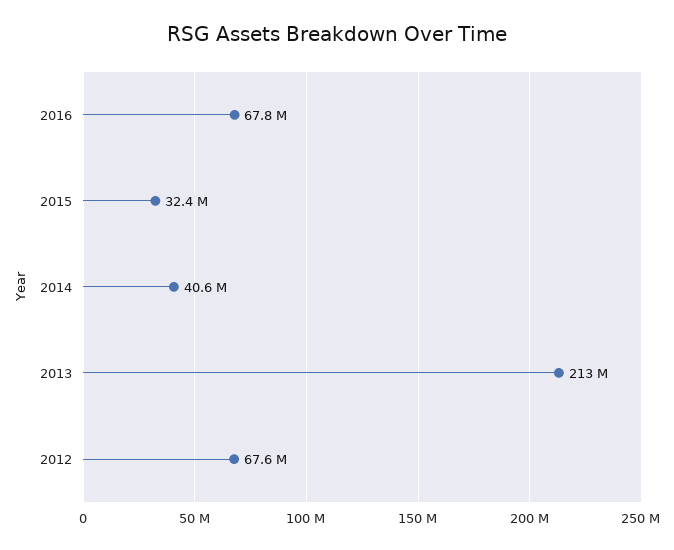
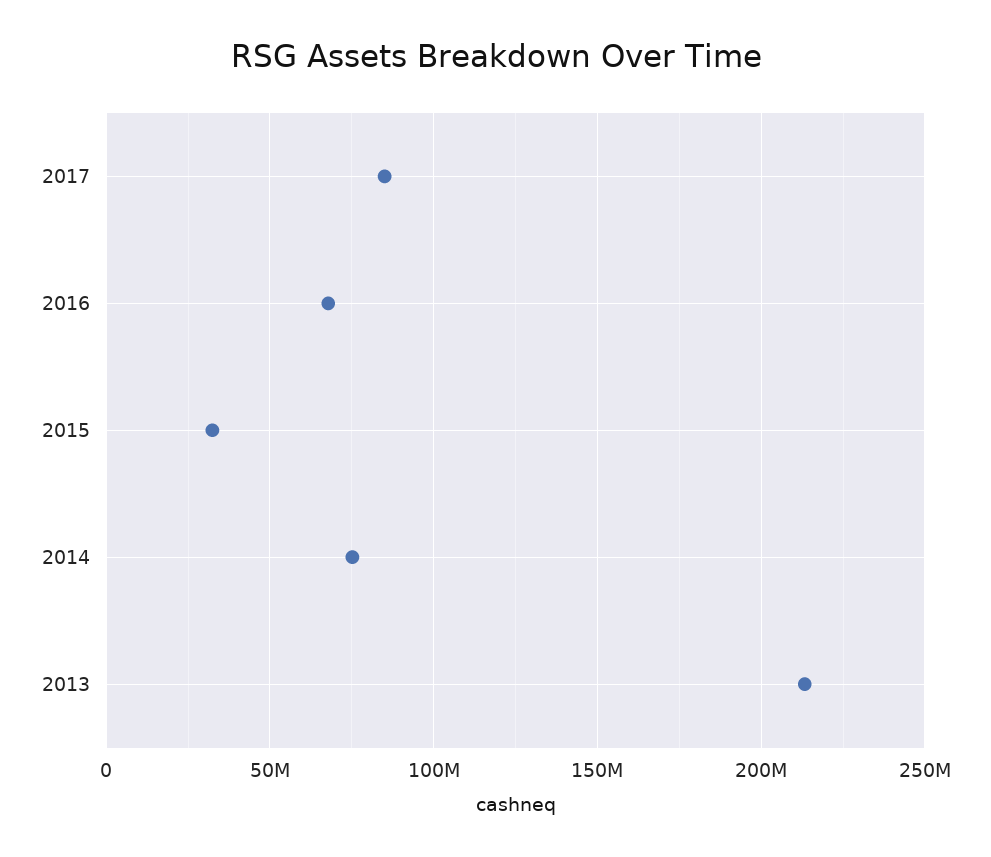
2014: 40600000 -> 75000000
2012: 67600000 -> none
2017: none -> 85000000

